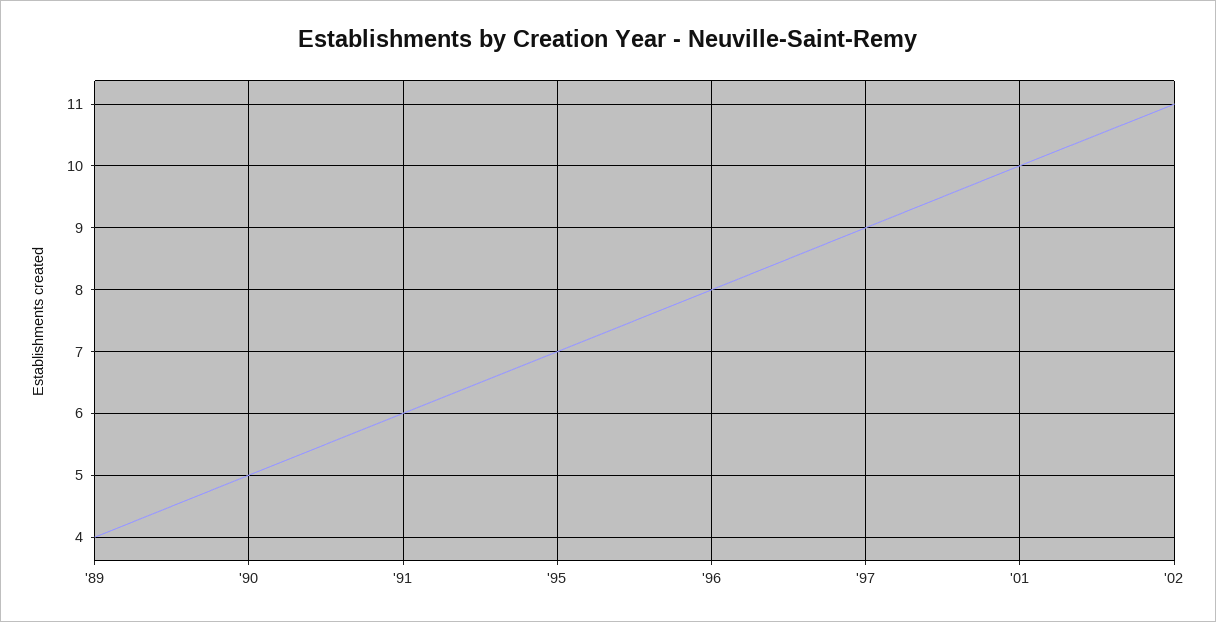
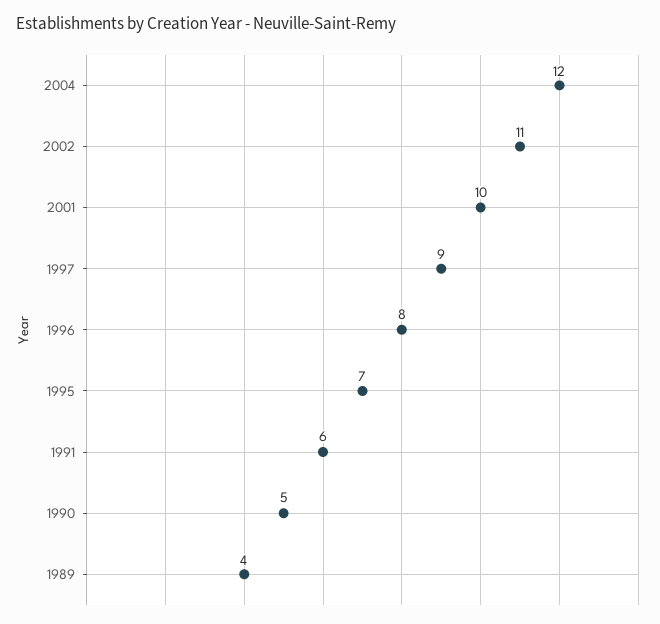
2004: none -> 12

